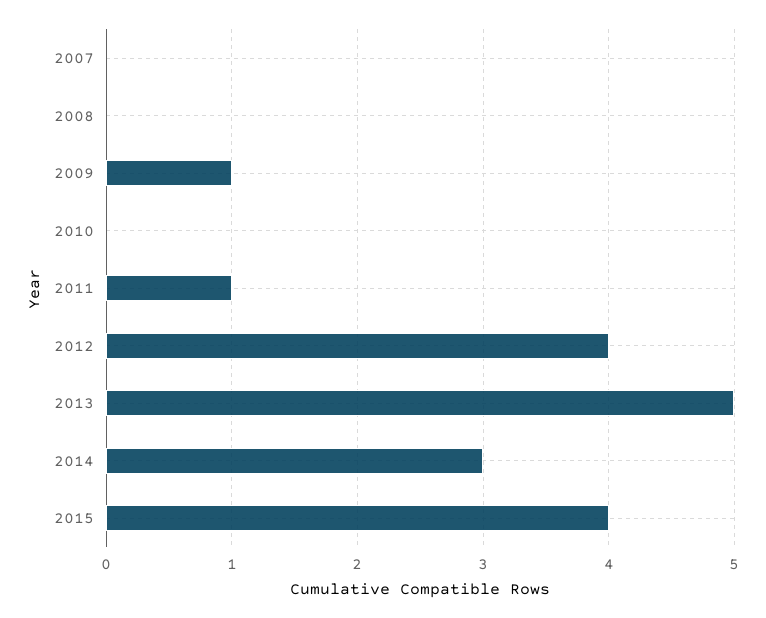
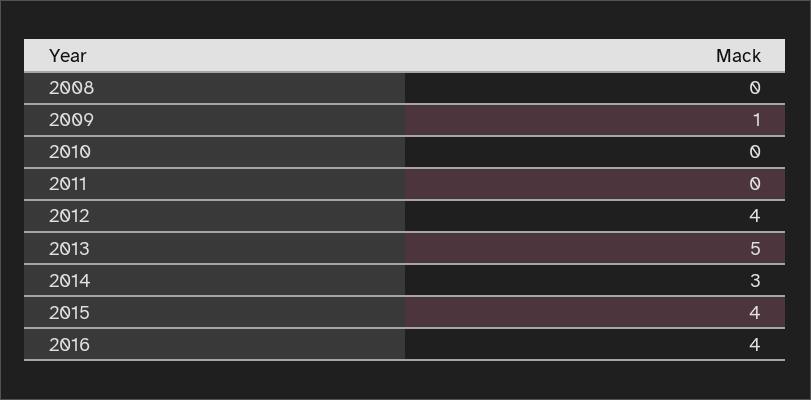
2007: 0 -> none
2011: 1 -> 0
2016: none -> 4

